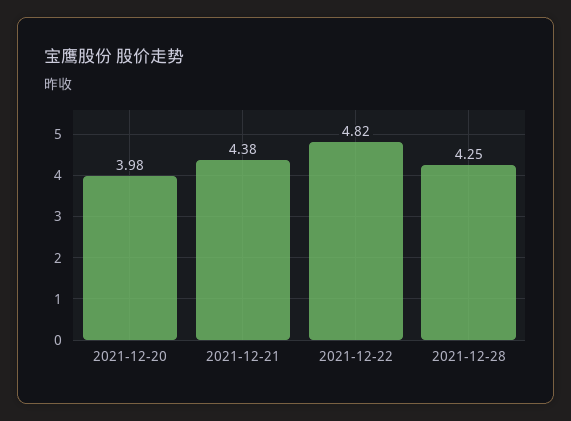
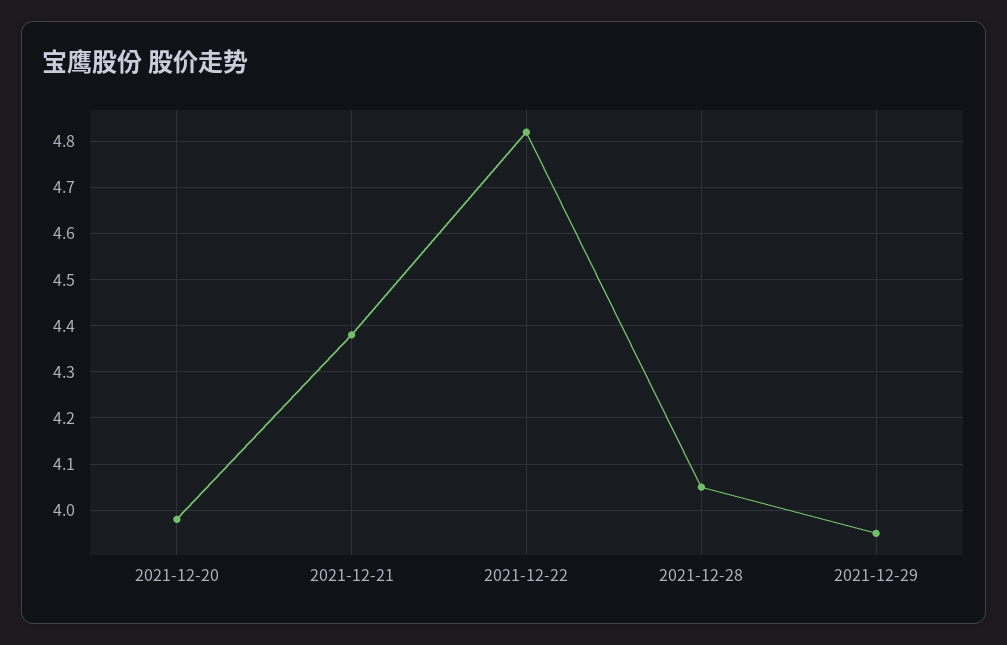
2021-12-28: 4.25 -> 4.05
2021-12-29: none -> 3.95

